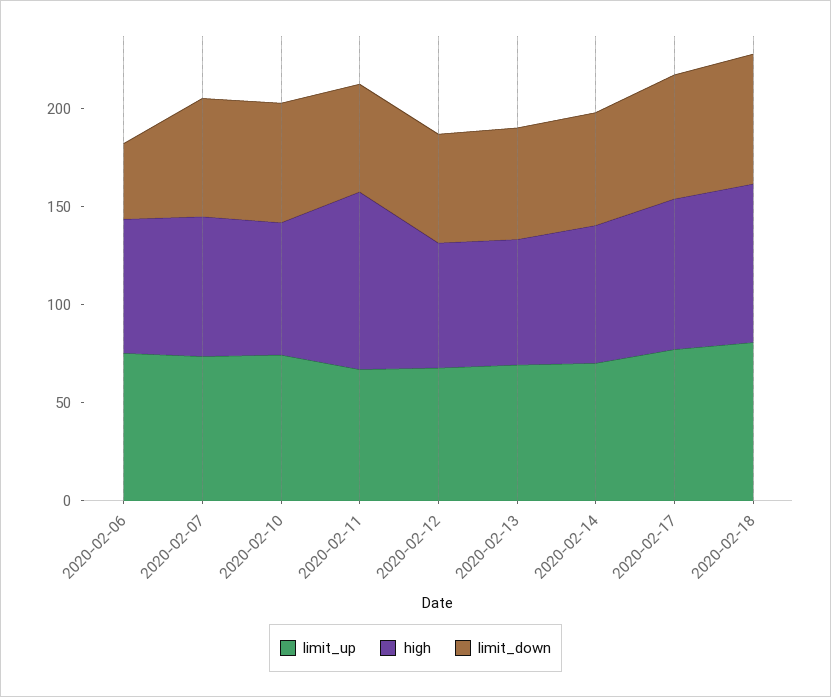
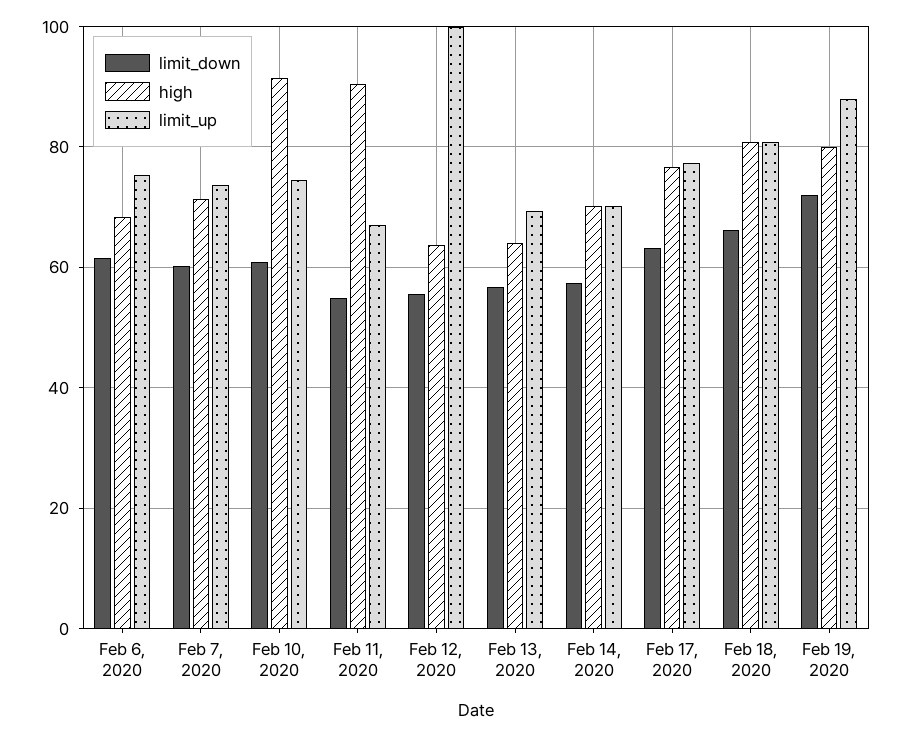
limit_down, 2020-02-06: 40 -> 62
high, 2020-02-10: 70 -> 92
limit_up, 2020-02-12: 70 -> 100
limit_down, Feb 19, 2020: none -> 72
high, Feb 19, 2020: none -> 80
limit_up, Feb 19, 2020: none -> 88

